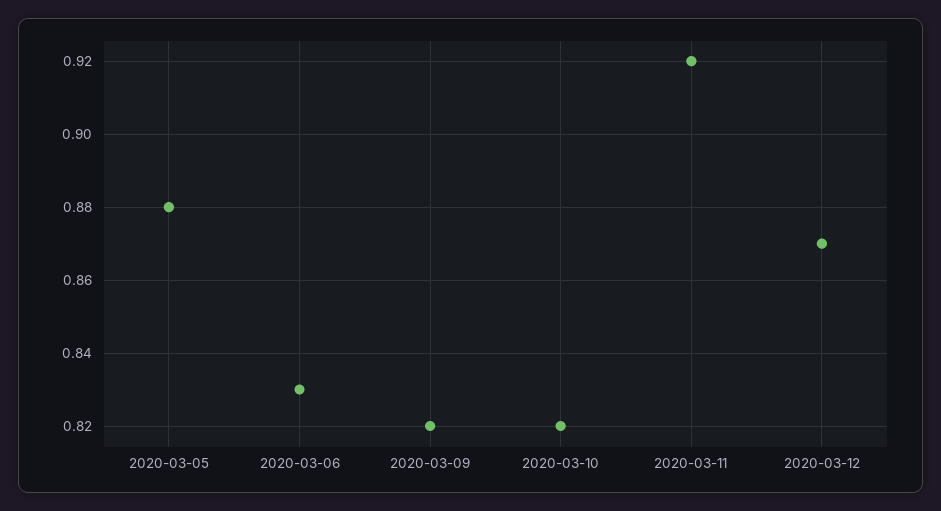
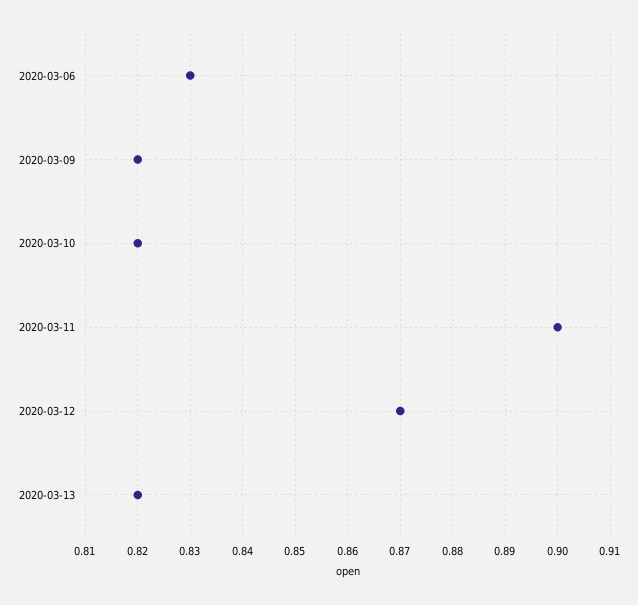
2020-03-05: 0.88 -> none
2020-03-11: 0.92 -> 0.9
2020-03-13: none -> 0.82

